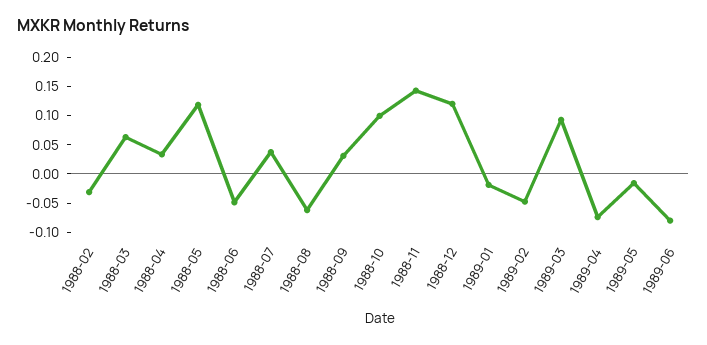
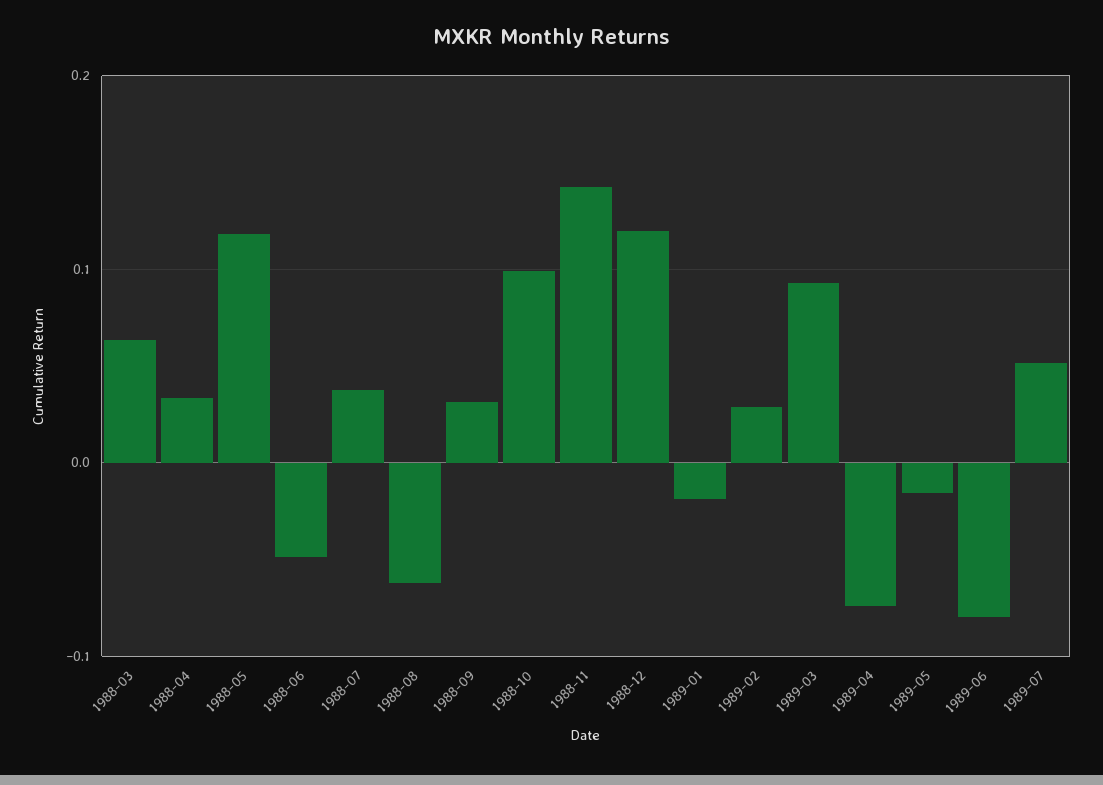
1988-02: -0.025 -> none
1989-02: -0.05 -> 0.03
1989-07: none -> 0.05

